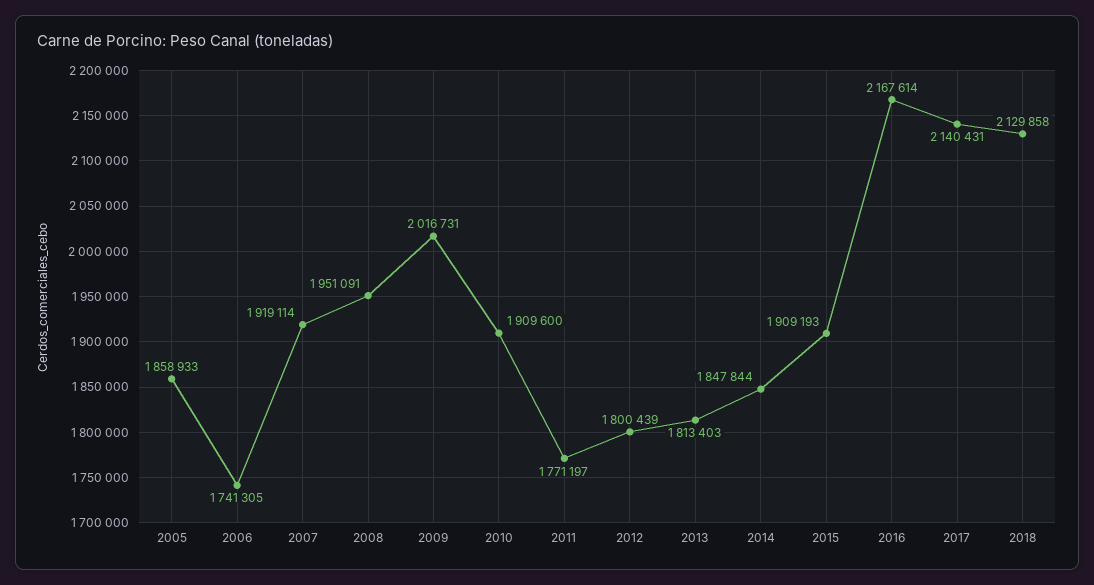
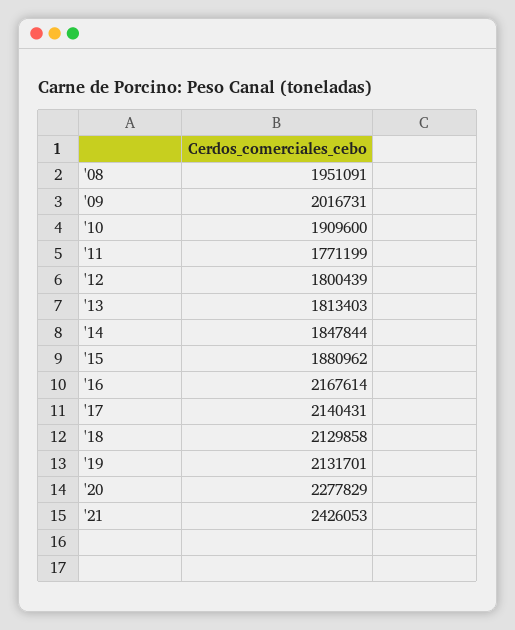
2005: 1858933 -> none
2006: 1741305 -> none
2007: 1919114 -> none
2011: 1771197 -> 1771199
2015: 1909193 -> 1880962
'19: none -> 2131701
'20: none -> 2277829
'21: none -> 2426053

